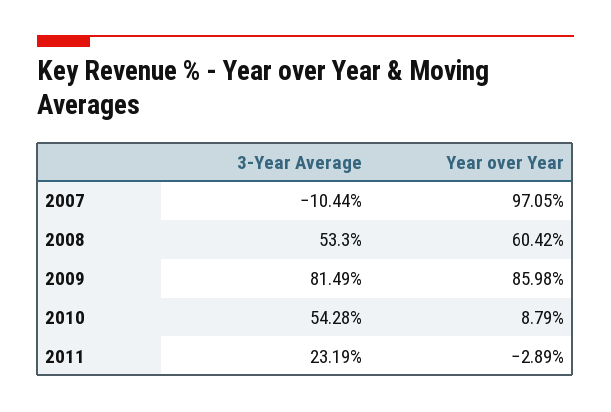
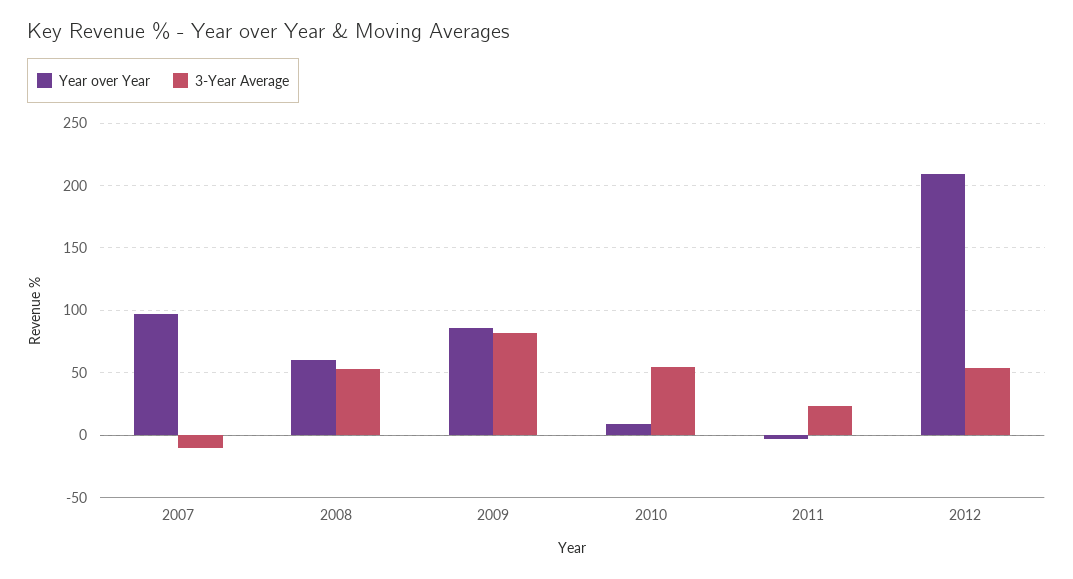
Year over Year, 2012: none -> 210
3-Year Average, 2012: none -> 55

